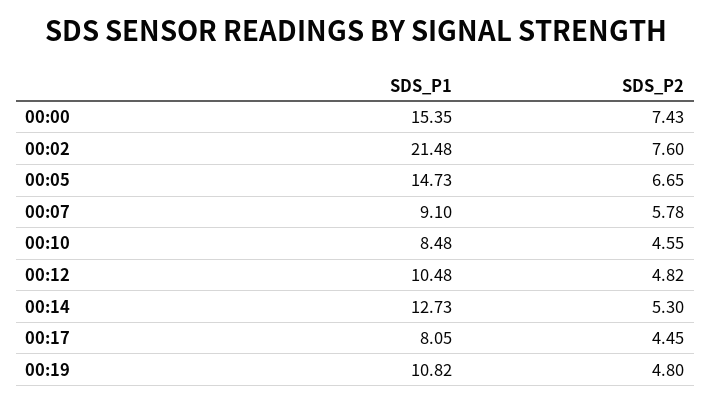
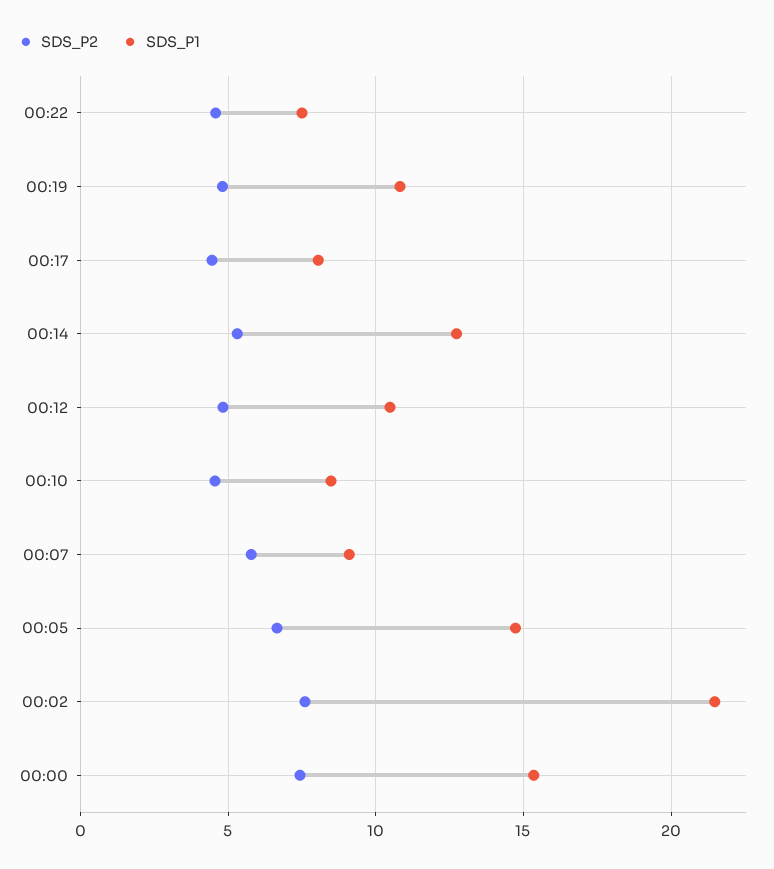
SDS_P2, 00:22: none -> 4.5
SDS_P1, 00:22: none -> 7.5

